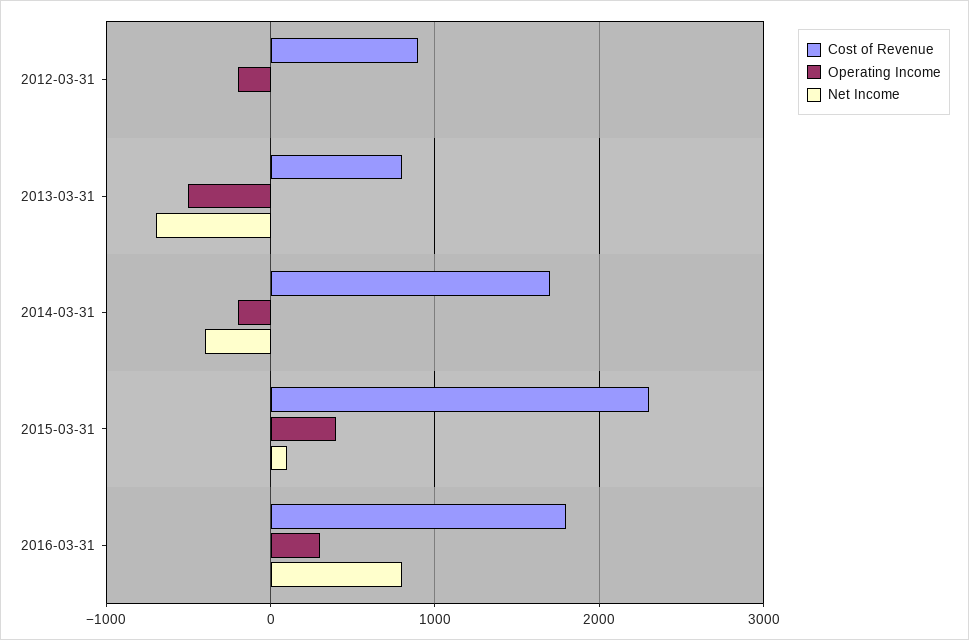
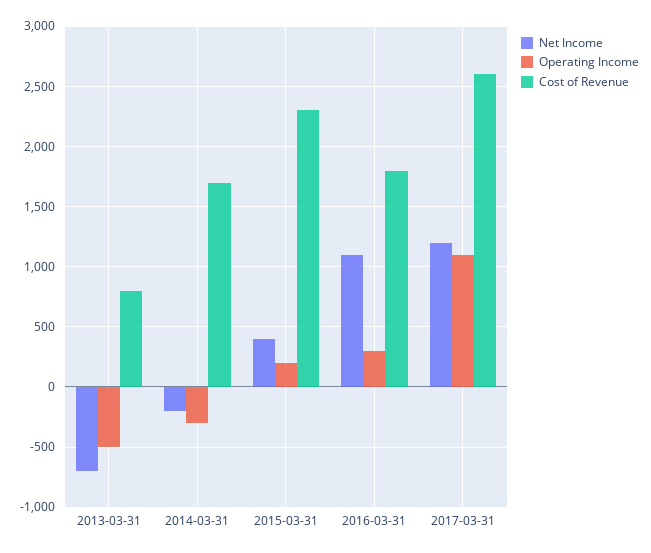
Cost of Revenue, 2012-03-31: 900 -> none
Operating Income, 2012-03-31: -200 -> none
Net Income, 2012-03-31: 0 -> none
Operating Income, 2014-03-31: -200 -> -300
Net Income, 2014-03-31: -400 -> -200
Operating Income, 2015-03-31: 400 -> 200
Net Income, 2015-03-31: 100 -> 400
Net Income, 2016-03-31: 800 -> 1100
Net Income, 2017-03-31: none -> 1200
Operating Income, 2017-03-31: none -> 1100
Cost of Revenue, 2017-03-31: none -> 2600

